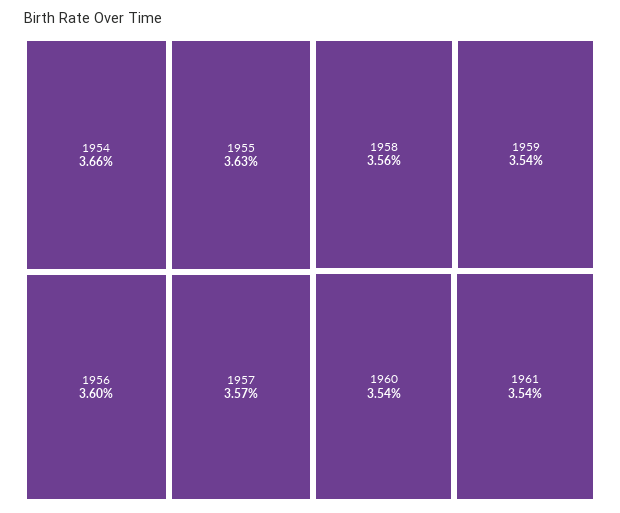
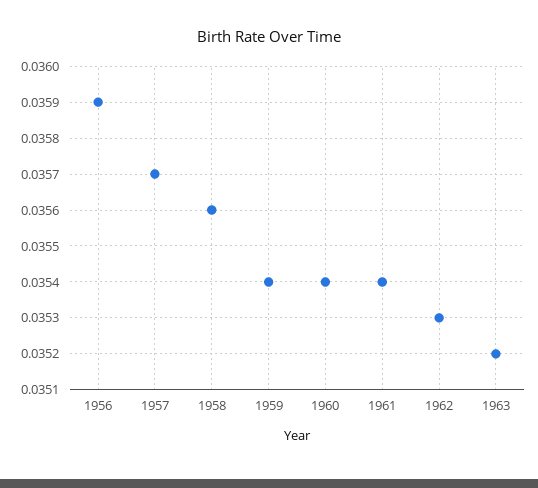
1954: 0.0366 -> none
1955: 0.0363 -> none
1956: 0.036 -> 0.0359
1962: none -> 0.0353
1963: none -> 0.0352

